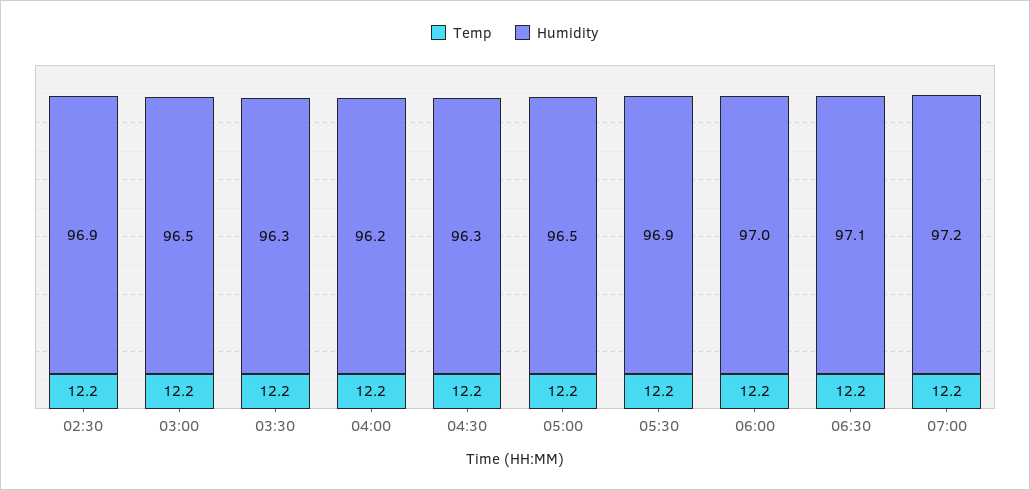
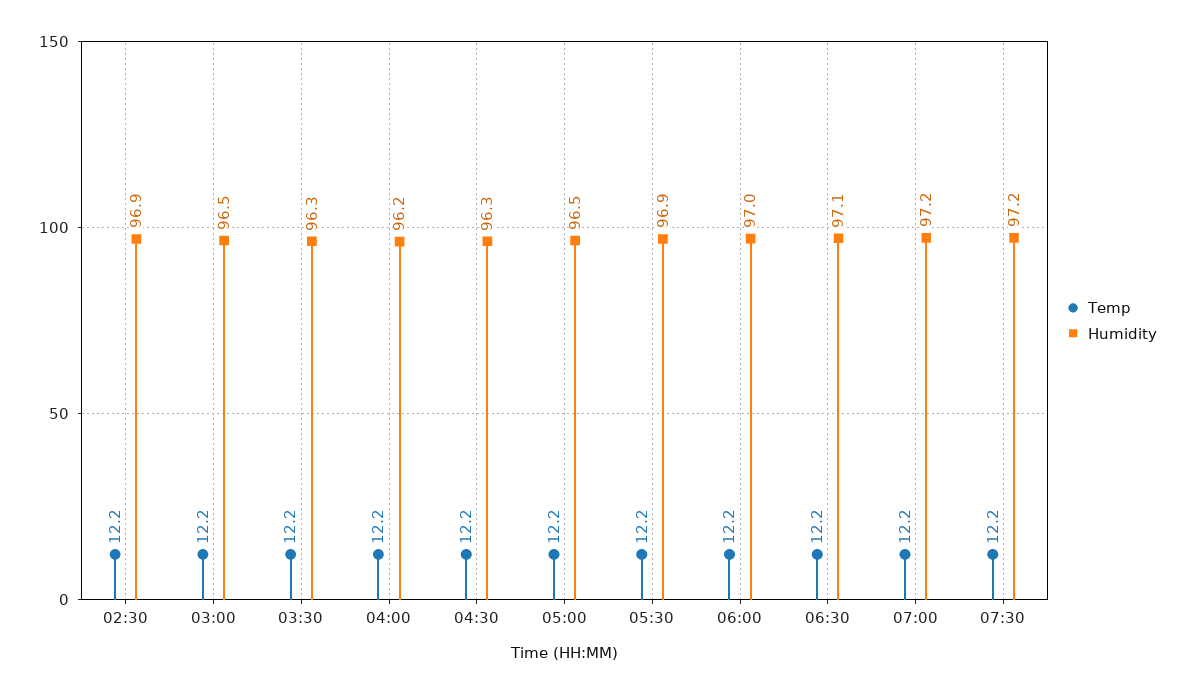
Temp, 07:30: none -> 12.2
Humidity, 07:30: none -> 97.2

